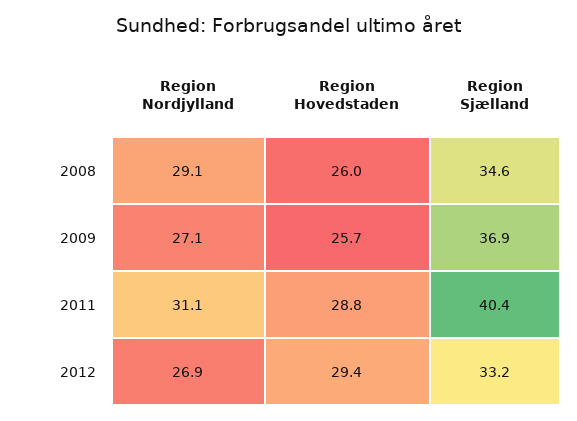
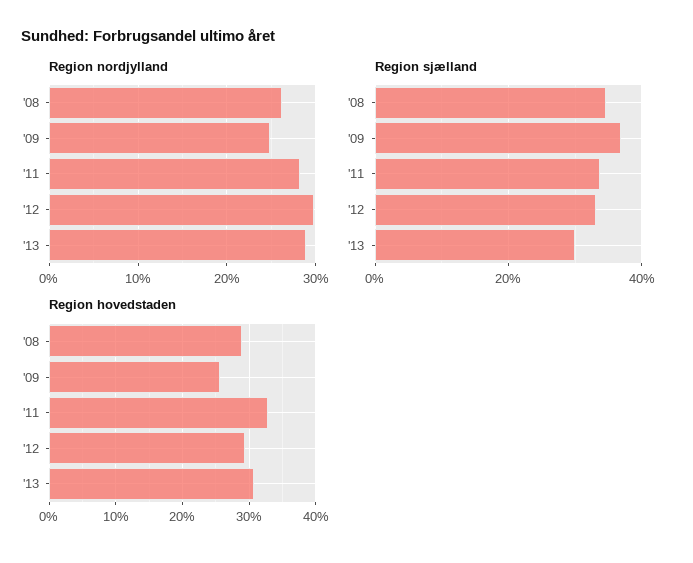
Region Nordjylland, 2008: 29.1 -> 26
Region Hovedstaden, 2008: 26 -> 29
Region Nordjylland, 2009: 27.1 -> 25
Region Nordjylland, 2011: 31.1 -> 28
Region Hovedstaden, 2011: 28.8 -> 33
Region Sjælland, 2011: 40.4 -> 34
Region Nordjylland, 2012: 26.9 -> 30
Region Nordjylland, '13: none -> 29
Region Sjælland, '13: none -> 30
Region Hovedstaden, '13: none -> 31

